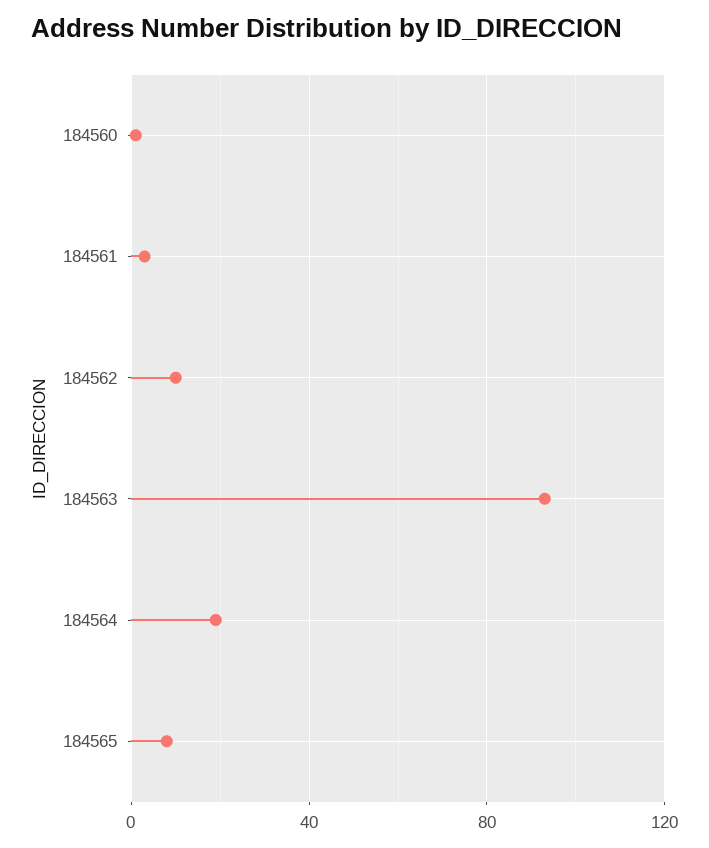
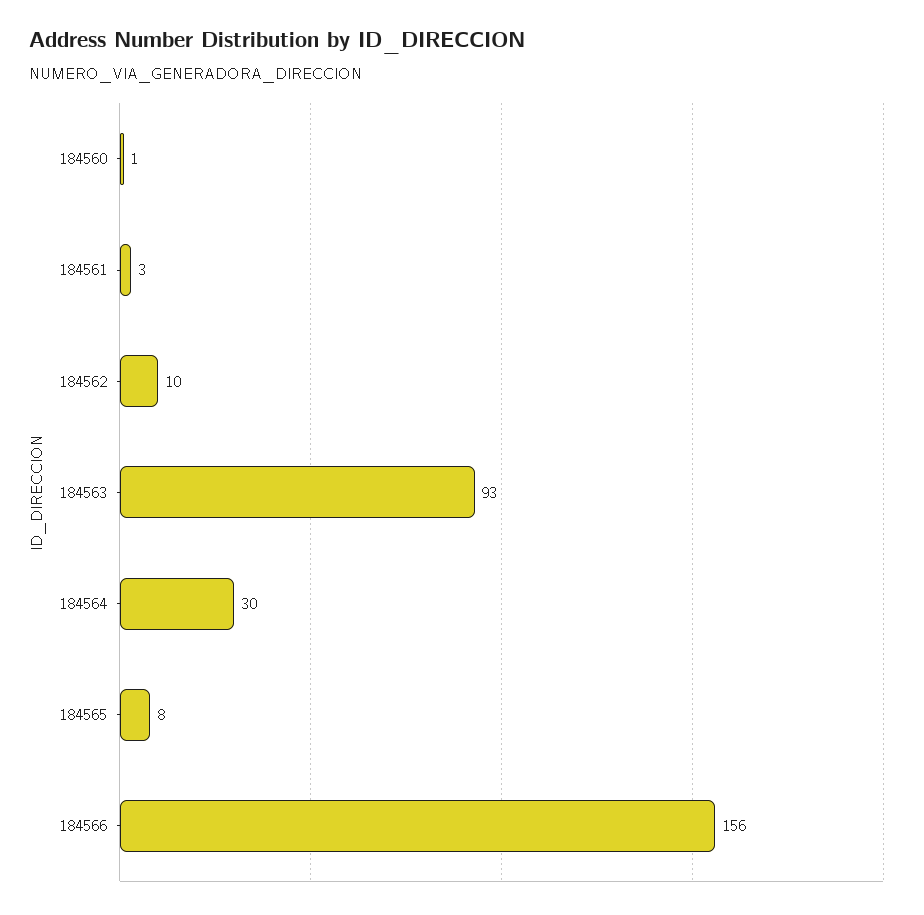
184564: 20 -> 30
184566: none -> 156

